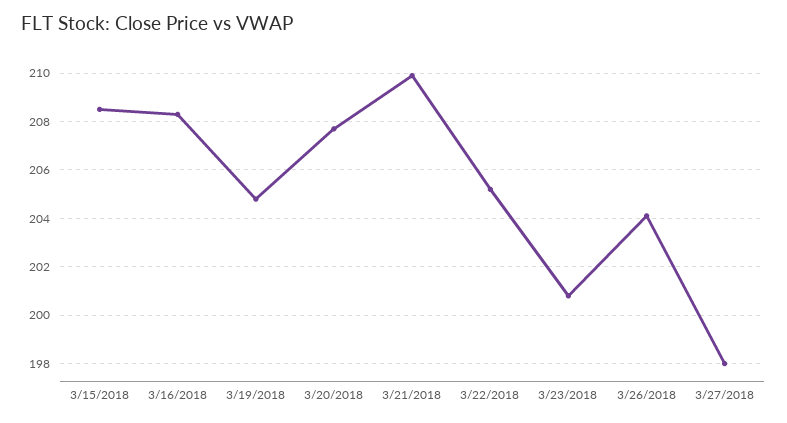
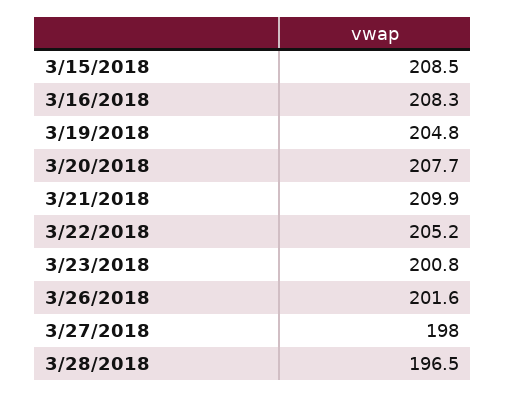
3/26/2018: 204 -> 201.6
3/28/2018: none -> 196.5

